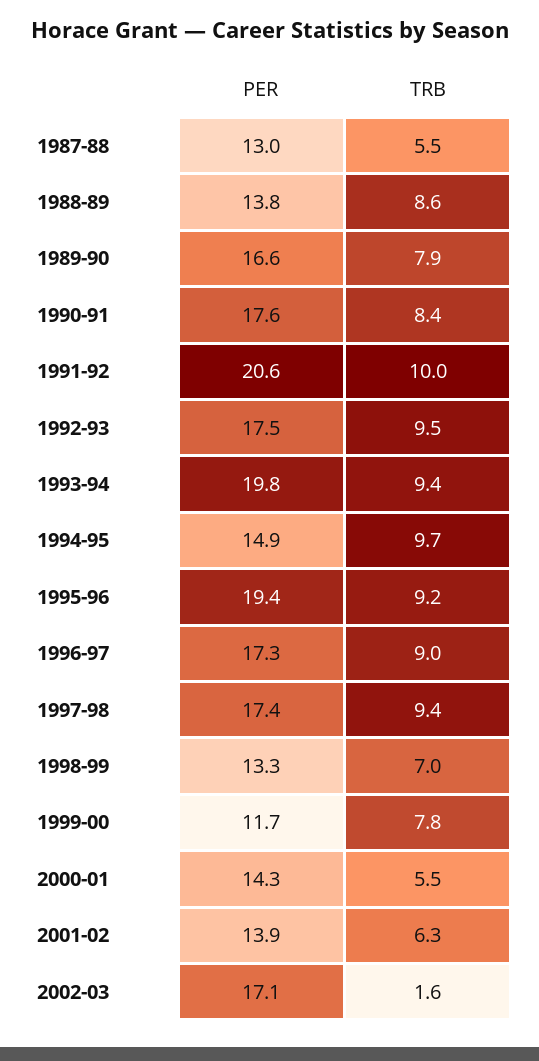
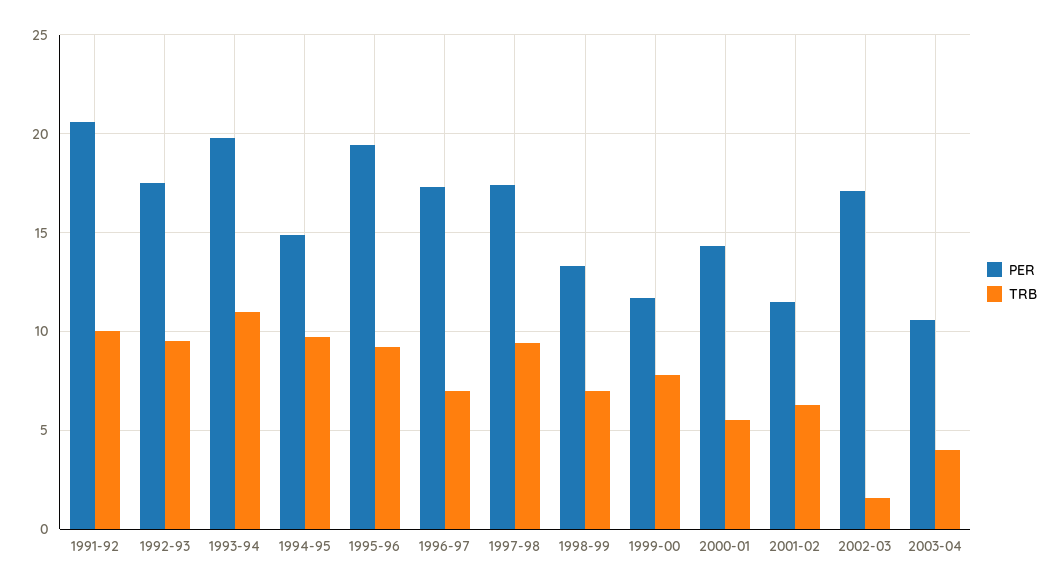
PER, 1987-88: 13 -> none
TRB, 1987-88: 5.5 -> none
PER, 1988-89: 13.8 -> none
TRB, 1988-89: 8.6 -> none
PER, 1989-90: 16.6 -> none
TRB, 1989-90: 7.9 -> none
PER, 1990-91: 17.6 -> none
TRB, 1990-91: 8.4 -> none
TRB, 1993-94: 9.4 -> 11
TRB, 1996-97: 9 -> 7
PER, 2001-02: 13.9 -> 11.5
PER, 2003-04: none -> 10.5
TRB, 2003-04: none -> 4

